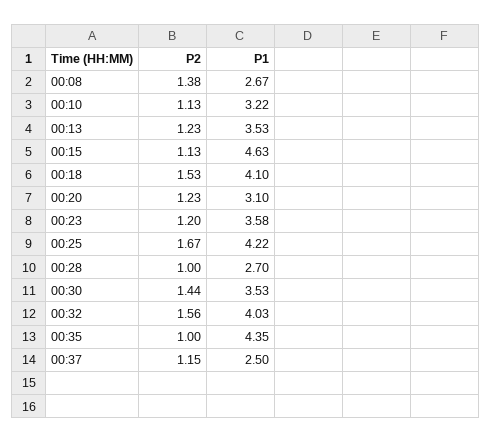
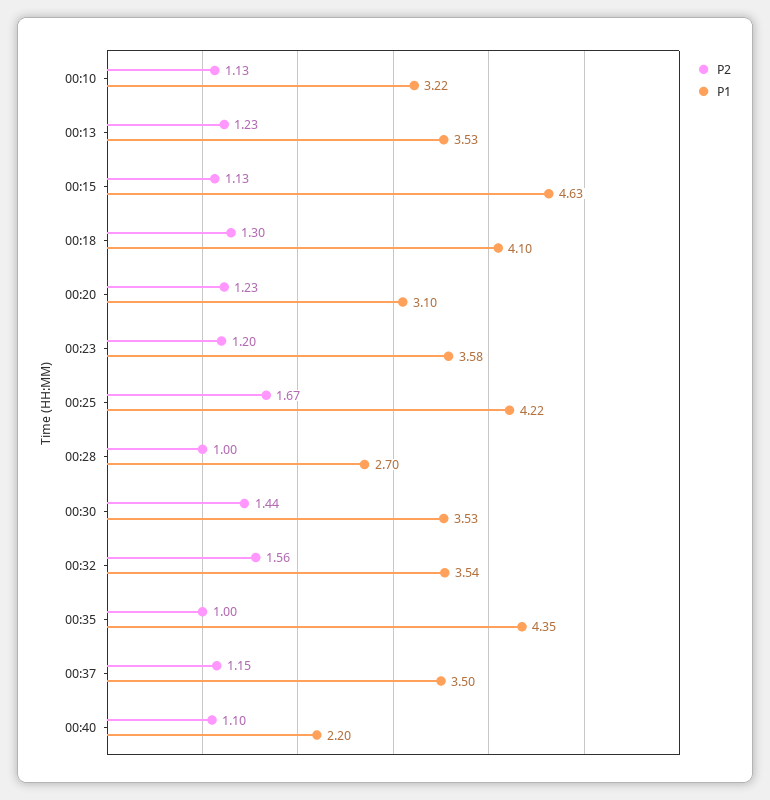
P2, 00:08: 1.38 -> none
P1, 00:08: 2.67 -> none
P2, 00:18: 1.53 -> 1.3
P1, 00:32: 4.03 -> 3.54
P1, 00:37: 2.5 -> 3.5
P2, 00:40: none -> 1.1
P1, 00:40: none -> 2.2

